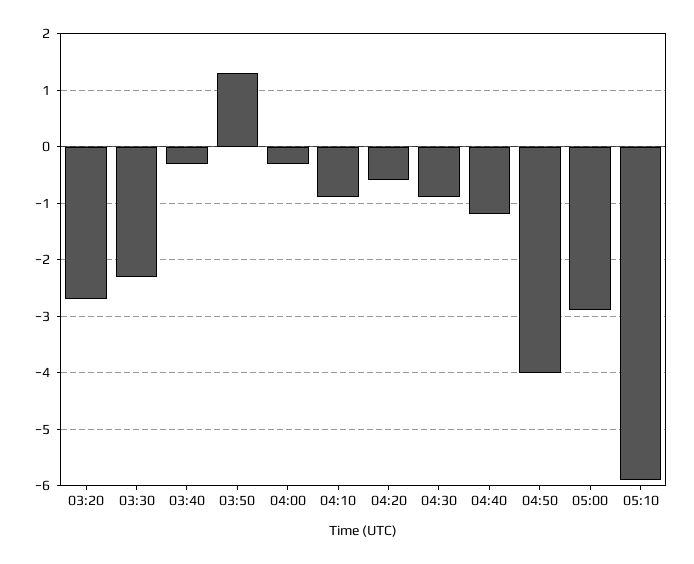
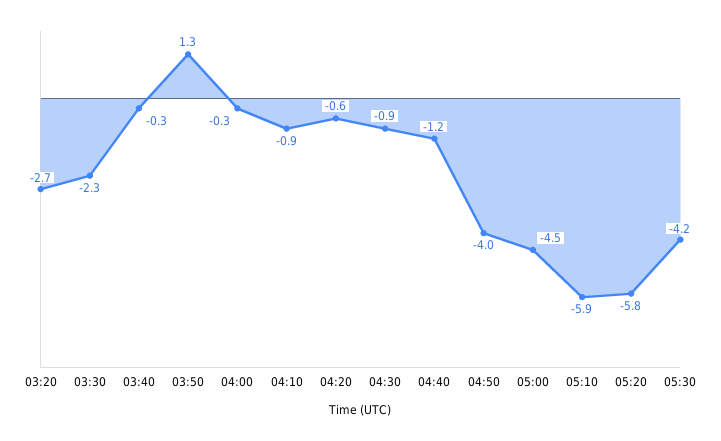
05:00: -3 -> -4.5
05:20: none -> -5.8
05:30: none -> -4.2

